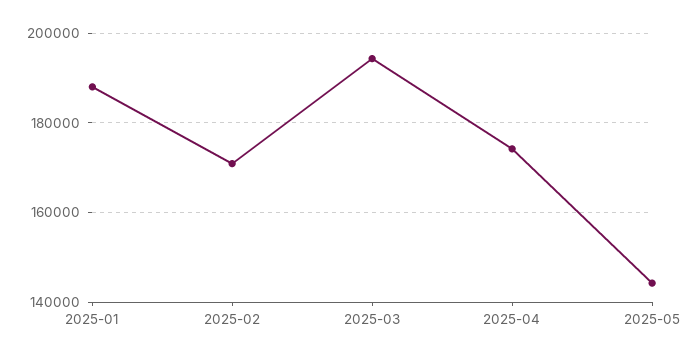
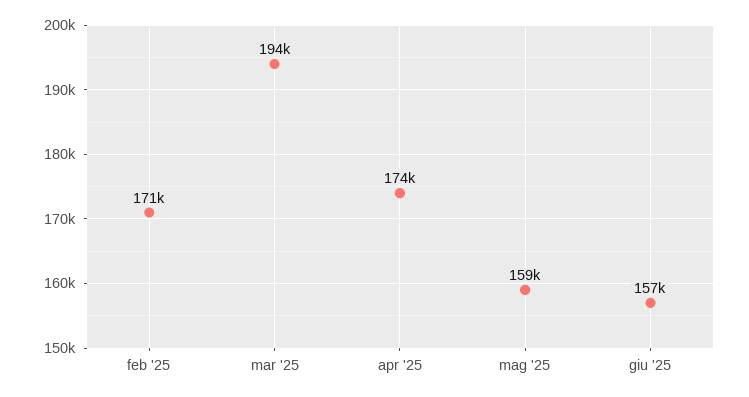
2025-01: 188000 -> none
2025-05: 144000 -> 159000
giu '25: none -> 157000

